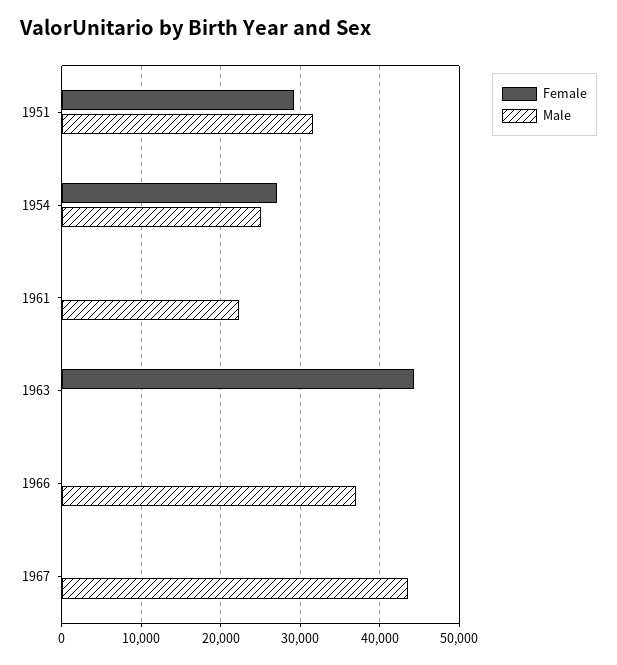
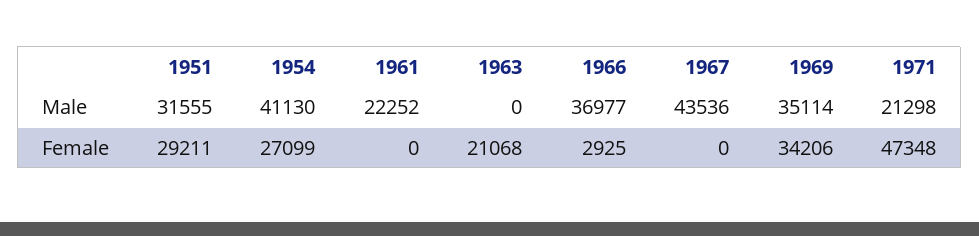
Male, 1954: 25000 -> 41130
Female, 1963: 44000 -> 21068
Female, 1966: 0 -> 2925
Male, 1969: none -> 35114
Male, 1971: none -> 21298
Female, 1969: none -> 34206
Female, 1971: none -> 47348

